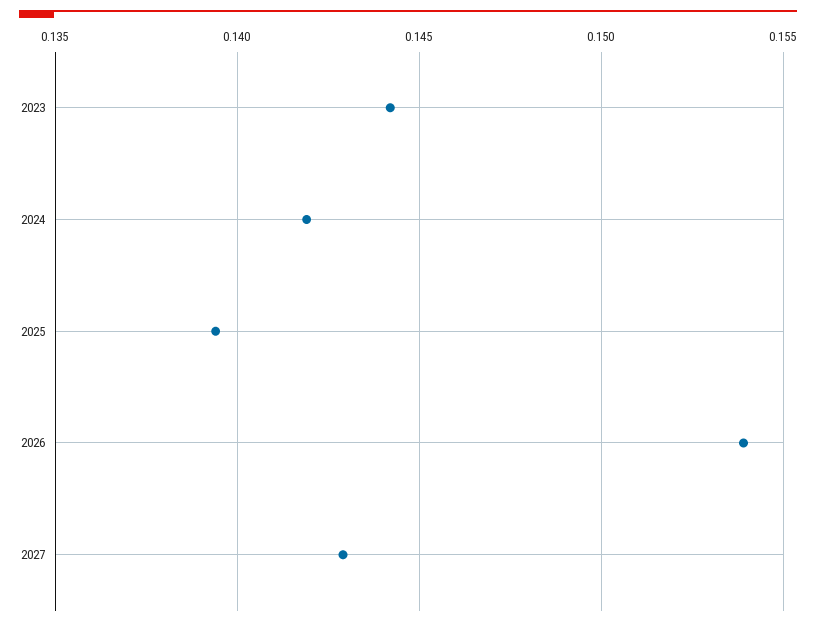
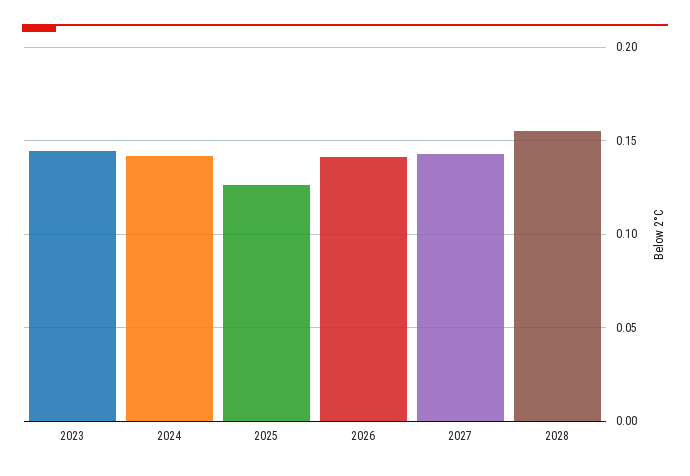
2025: 0.1395 -> 0.125
2026: 0.154 -> 0.14
2028: none -> 0.155

